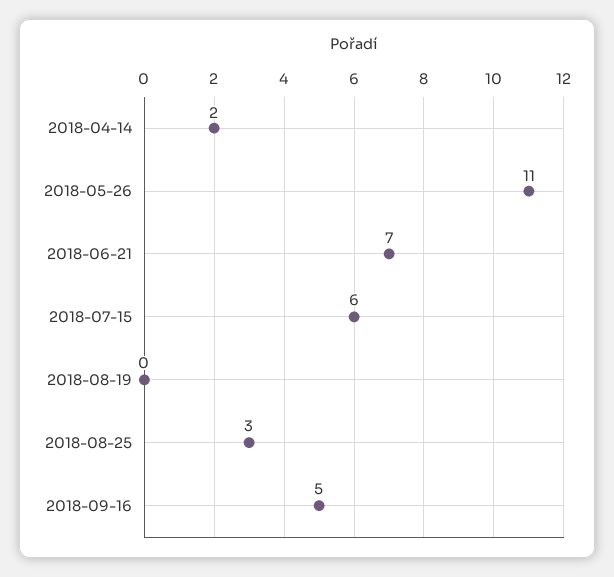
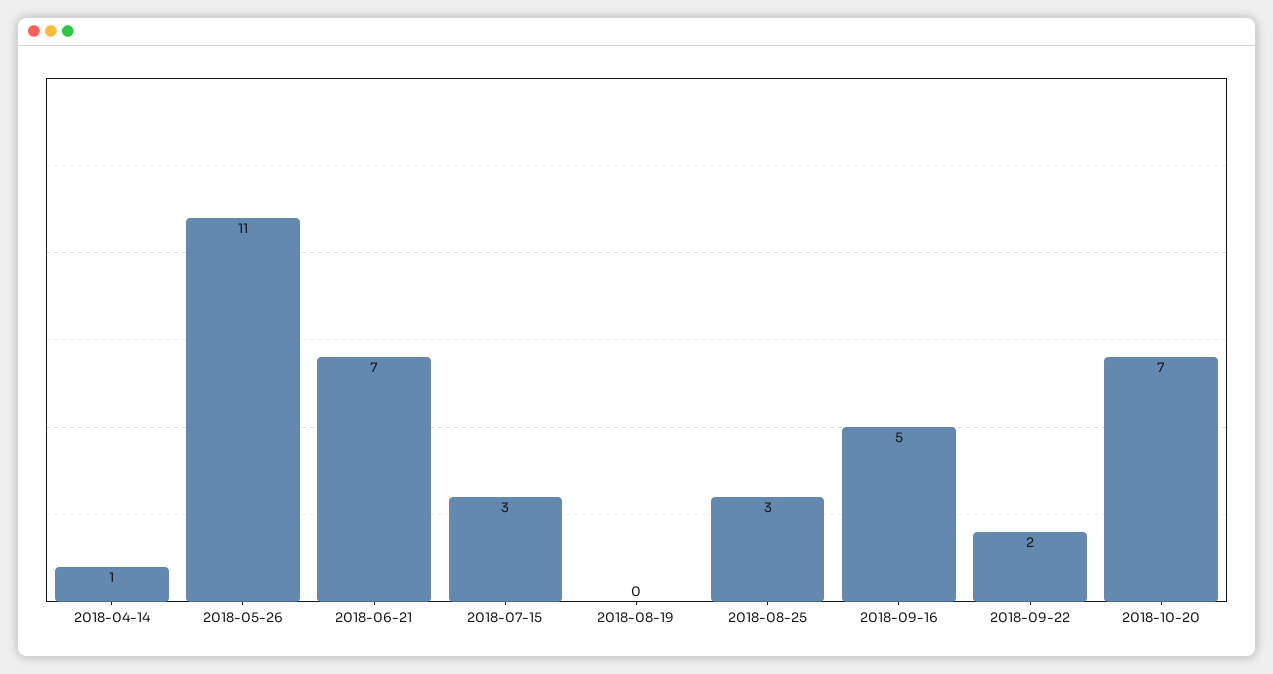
2018-04-14: 2 -> 1
2018-07-15: 6 -> 3
2018-09-22: none -> 2
2018-10-20: none -> 7

